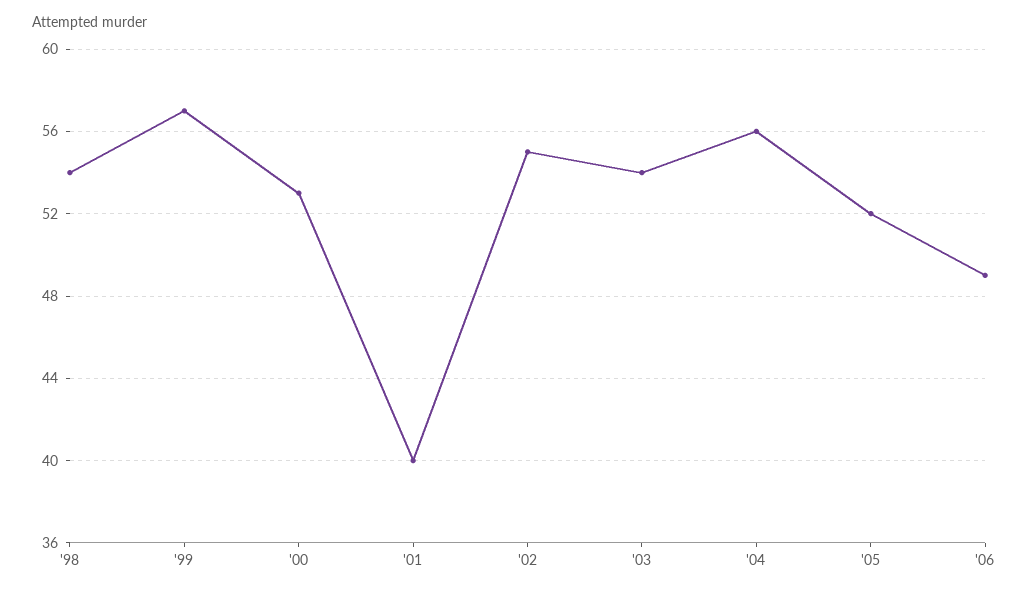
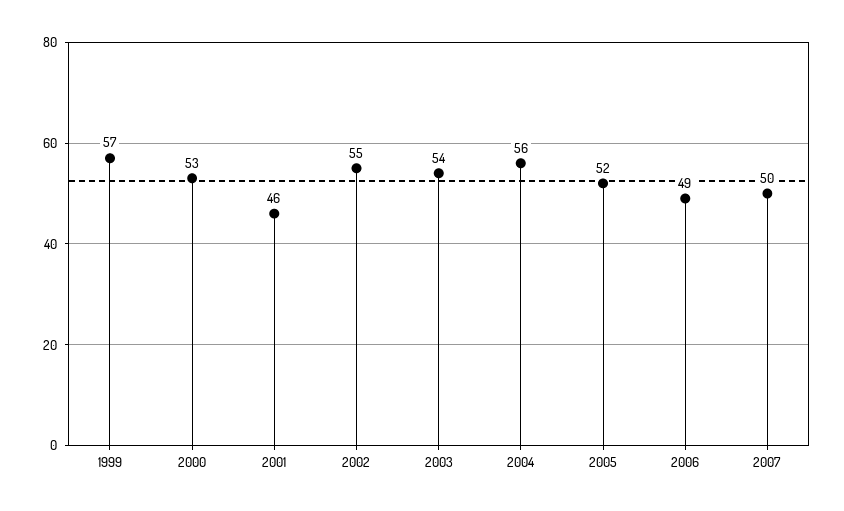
'98: 54 -> none
'01: 40 -> 46
2007: none -> 50

